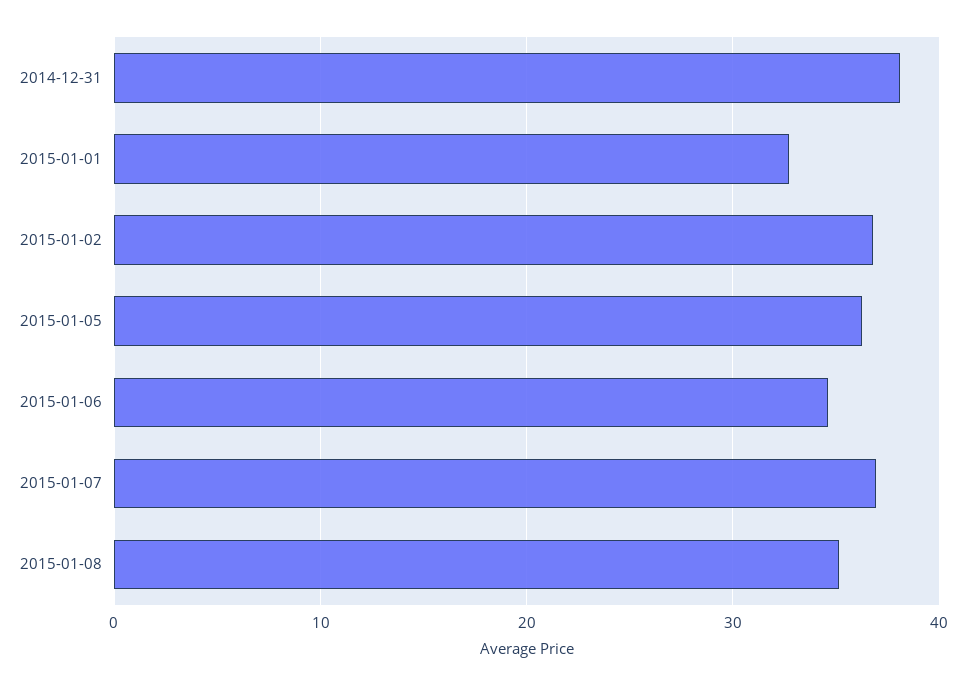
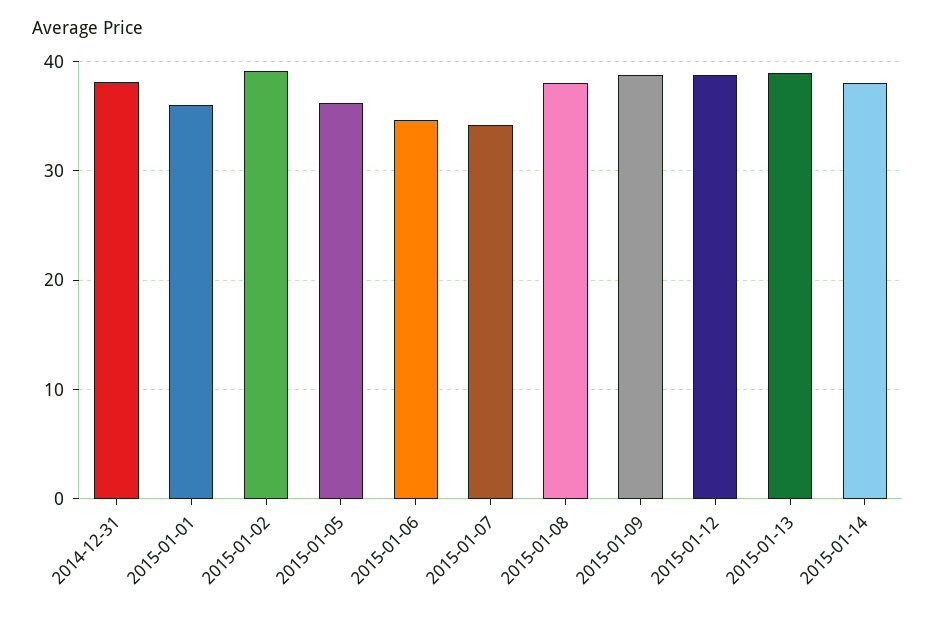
2015-01-01: 33 -> 36
2015-01-02: 37 -> 39
2015-01-07: 37 -> 34
2015-01-08: 35 -> 38
2015-01-09: none -> 39
2015-01-12: none -> 39
2015-01-13: none -> 39
2015-01-14: none -> 38

